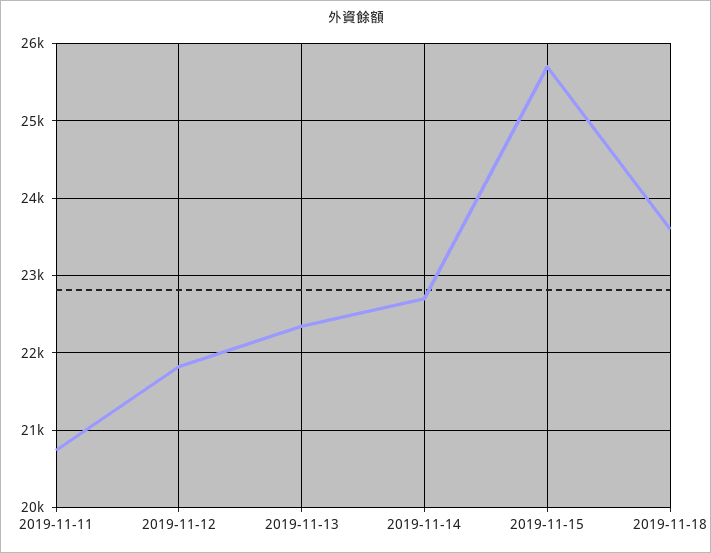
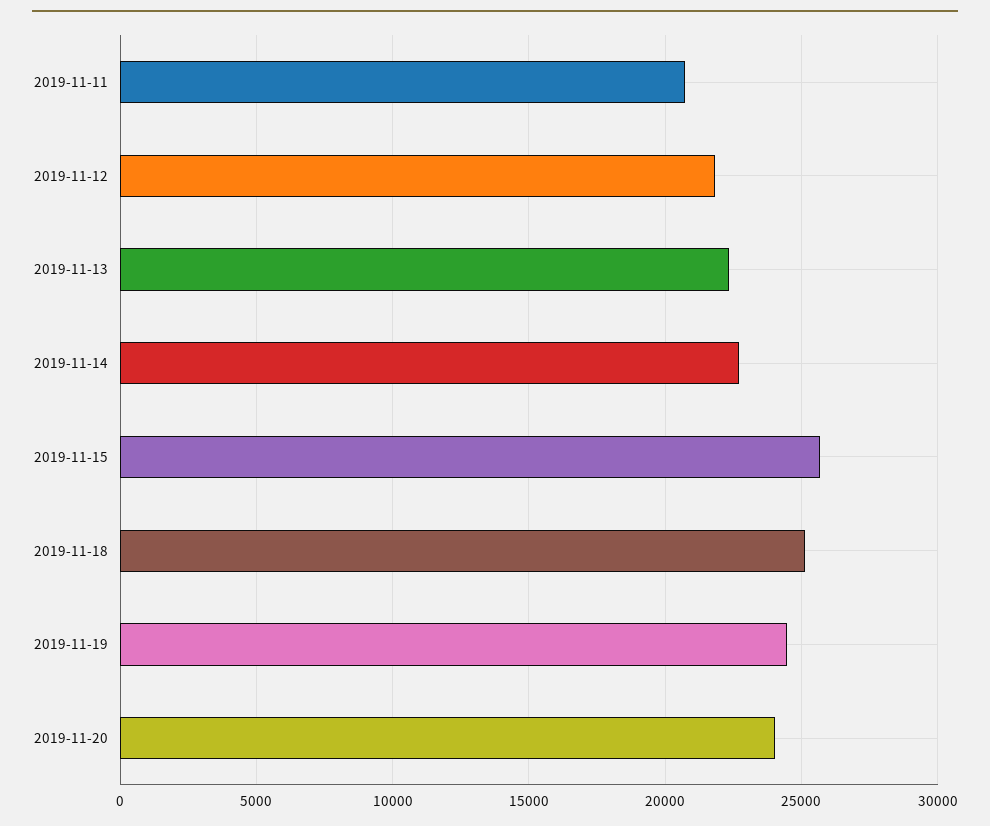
2019-11-18: 23600 -> 25000
2019-11-19: none -> 24500
2019-11-20: none -> 24000

